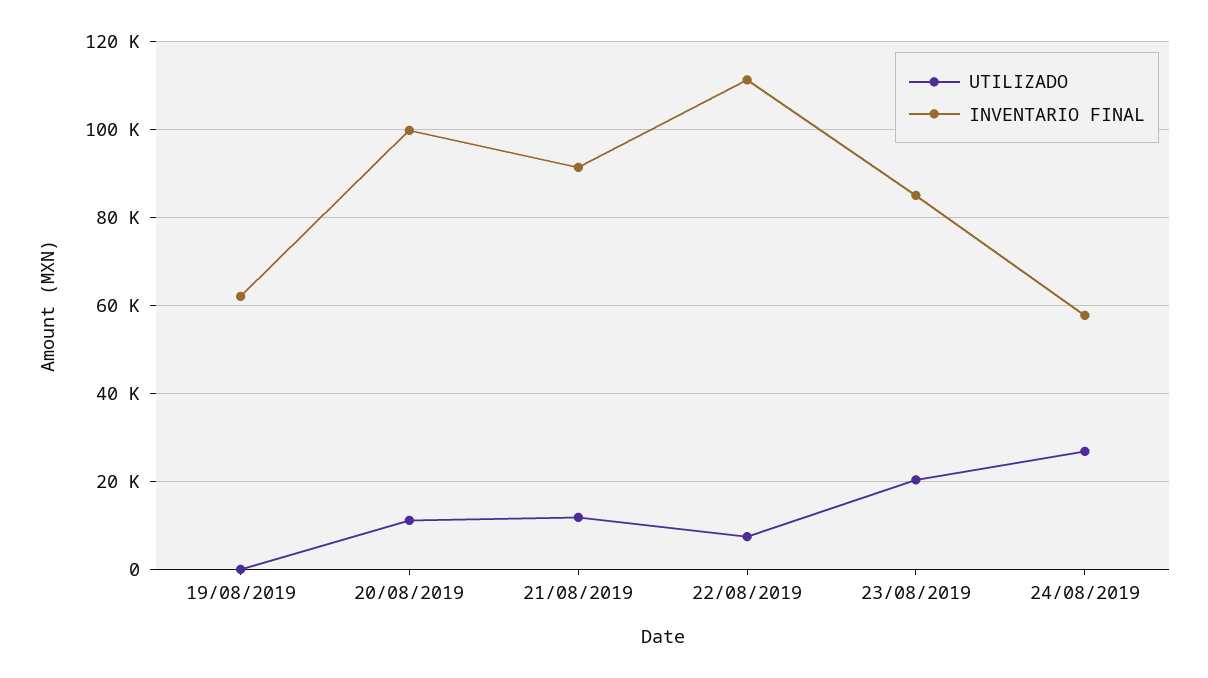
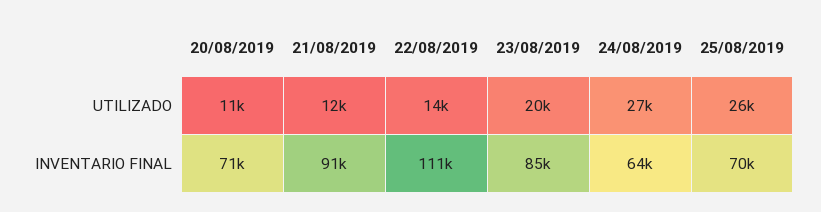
UTILIZADO, 19/08/2019: 0 -> none
INVENTARIO FINAL, 19/08/2019: 62000 -> none
INVENTARIO FINAL, 20/08/2019: 100000 -> 71000
UTILIZADO, 22/08/2019: 8000 -> 14000
INVENTARIO FINAL, 24/08/2019: 58000 -> 64000
UTILIZADO, 25/08/2019: none -> 26000
INVENTARIO FINAL, 25/08/2019: none -> 70000

